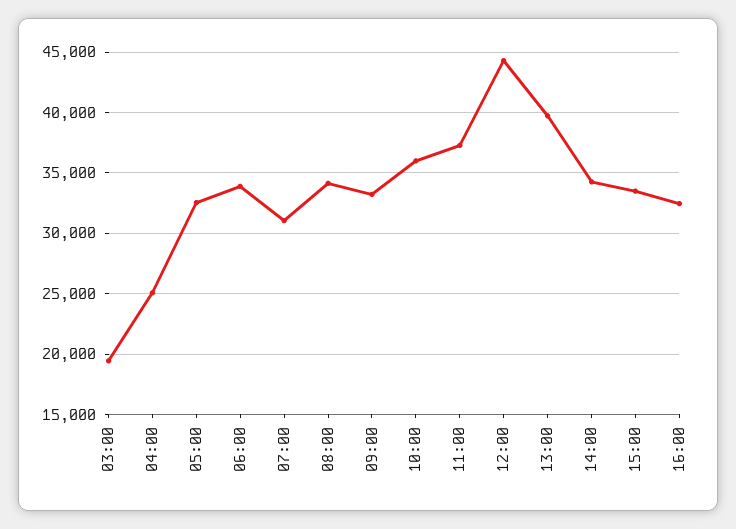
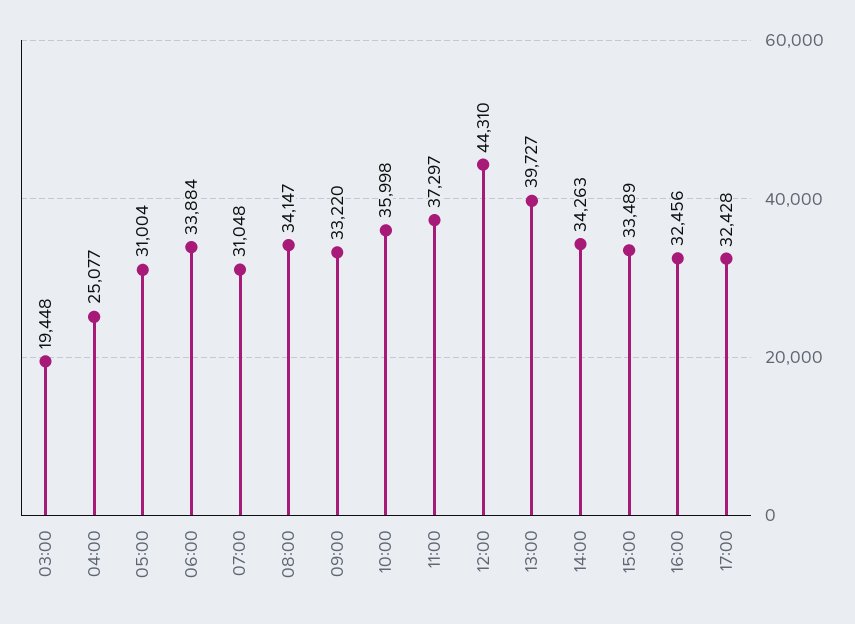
05:00: 32500 -> 31004
17:00: none -> 32428

